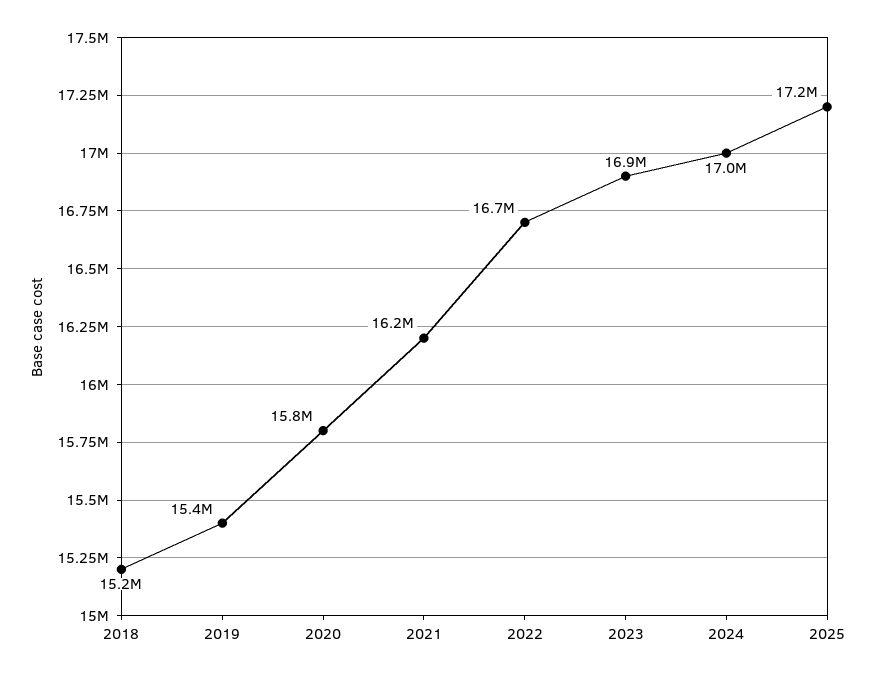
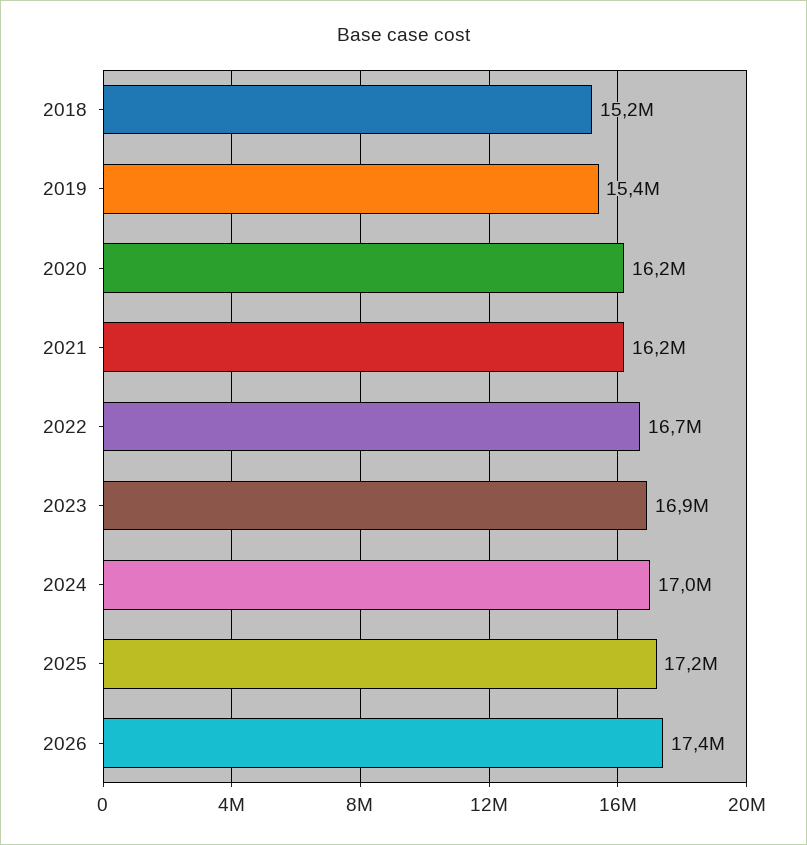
2020: 15800000 -> 16200000
2026: none -> 17400000

